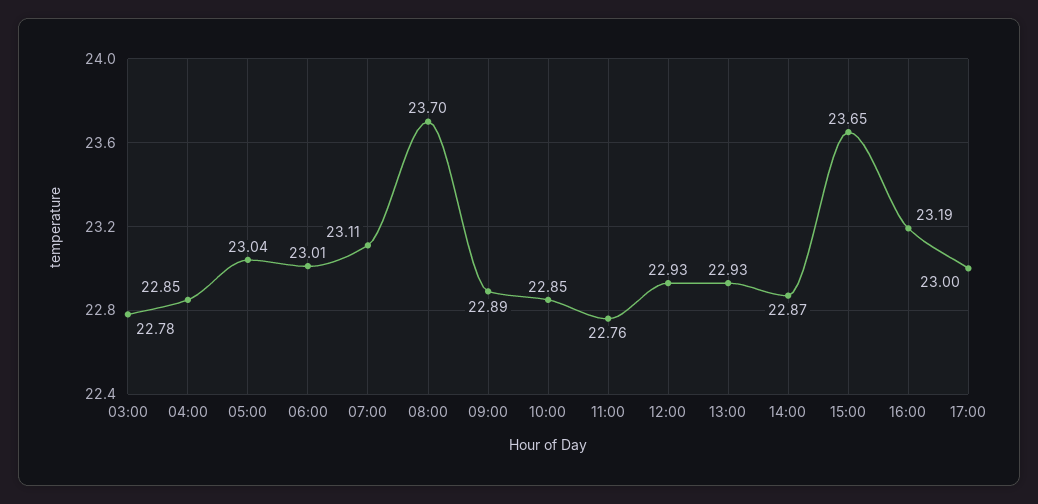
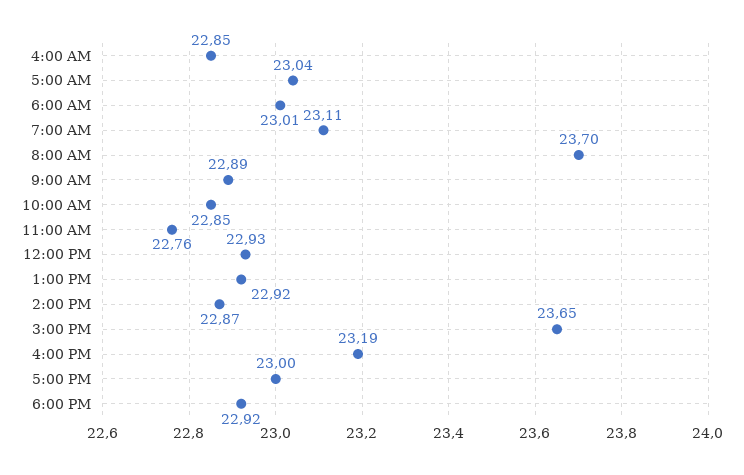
03:00: 22.78 -> none
13:00: 22.93 -> 22.92
6:00 PM: none -> 22.92

